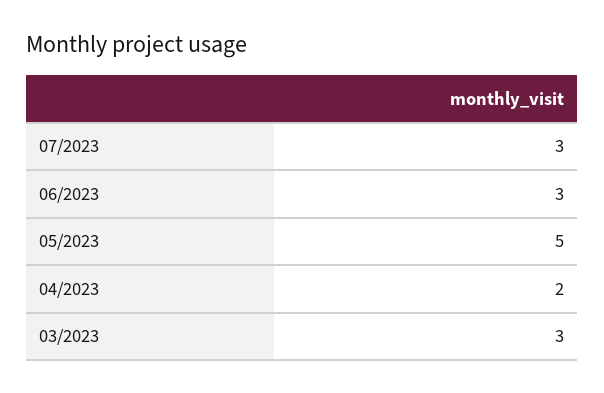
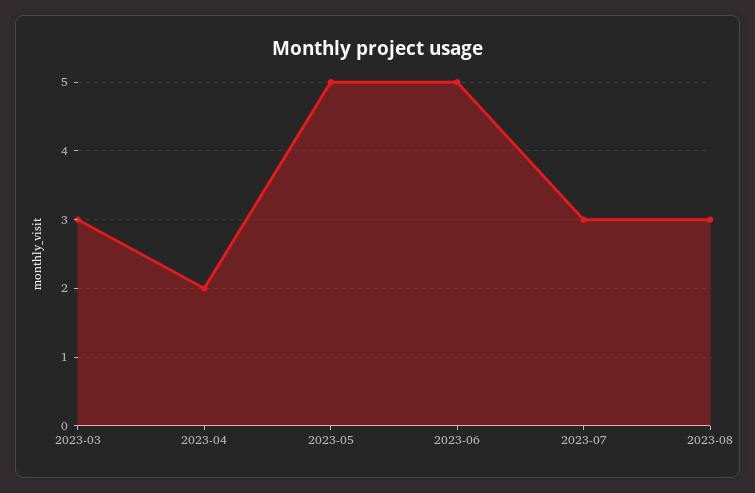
06/2023: 3 -> 5
2023-08: none -> 3

